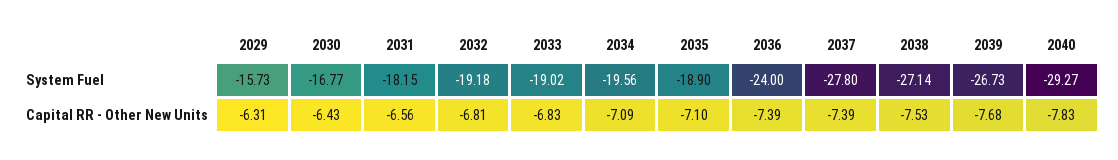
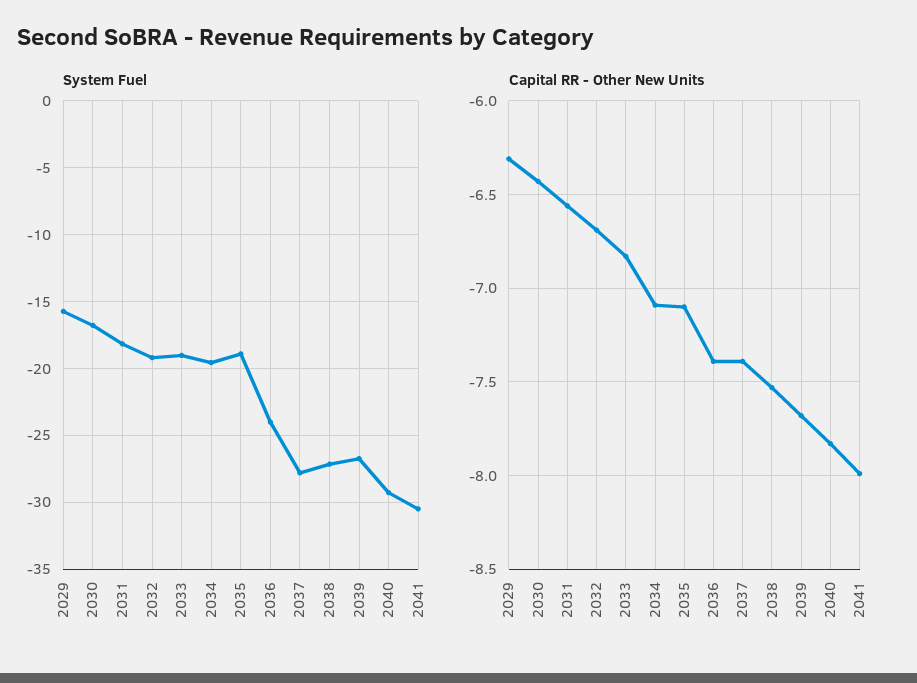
Capital RR - Other New Units, 2032: -6.81 -> -6.7
System Fuel, 2041: none -> -30.5
Capital RR - Other New Units, 2041: none -> -8

